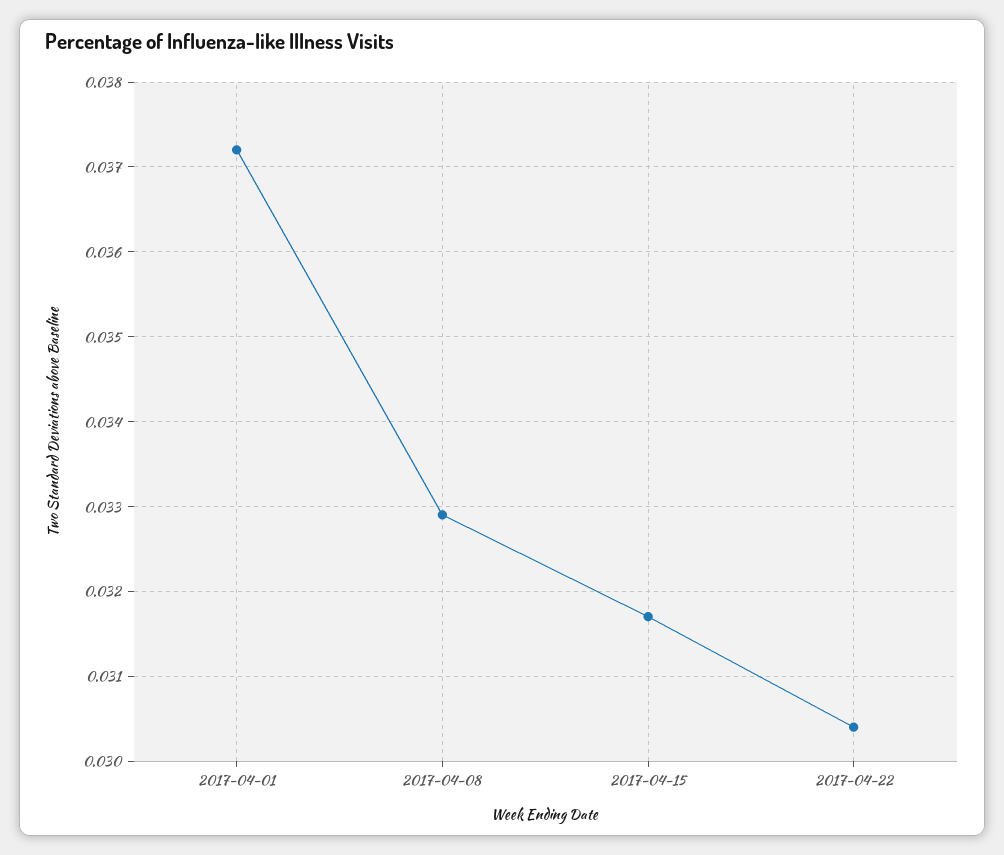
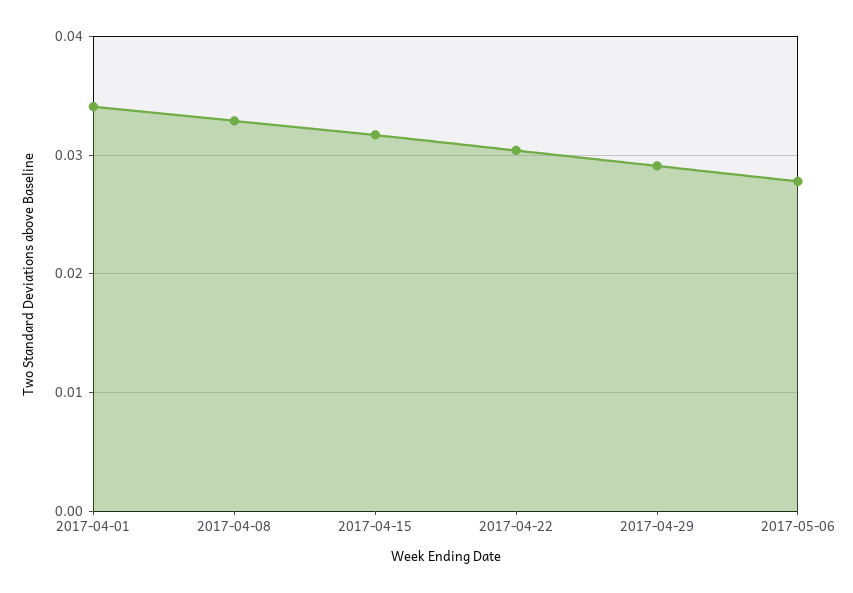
2017-04-01: 0.0372 -> 0.034
2017-04-29: none -> 0.029
2017-05-06: none -> 0.028

